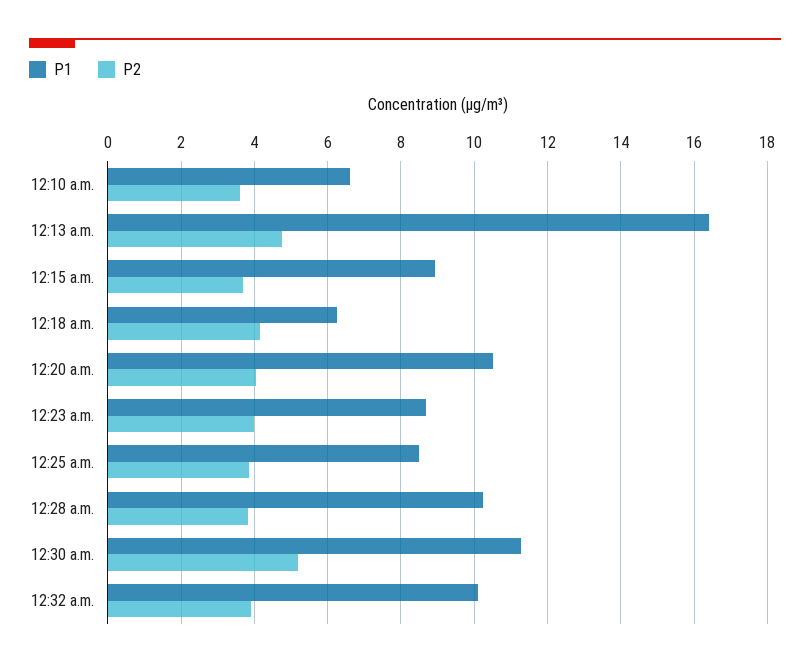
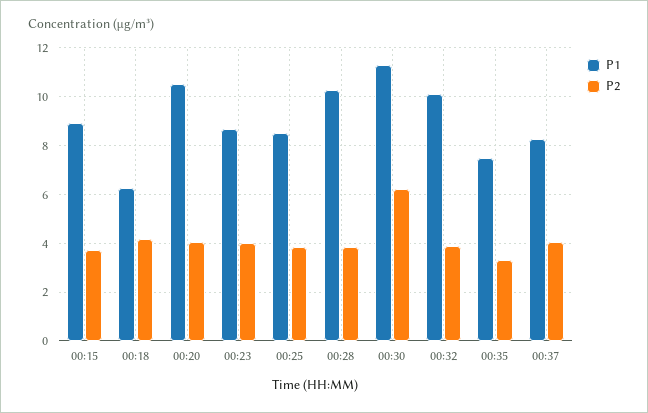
P1, 12:10 a.m.: 6.6 -> none
P2, 12:10 a.m.: 3.6 -> none
P1, 12:13 a.m.: 16.4 -> none
P2, 12:13 a.m.: 4.8 -> none
P2, 12:30 a.m.: 5.2 -> 6.25
P1, 00:35: none -> 7.5
P2, 00:35: none -> 3.25
P1, 00:37: none -> 8.25
P2, 00:37: none -> 4

